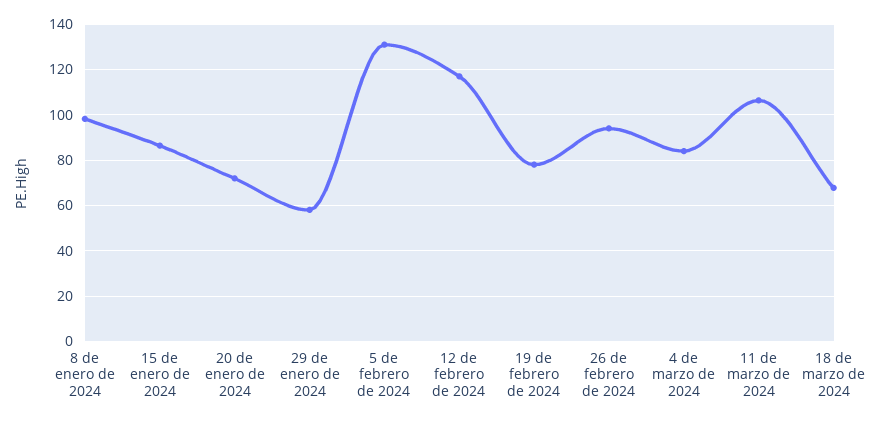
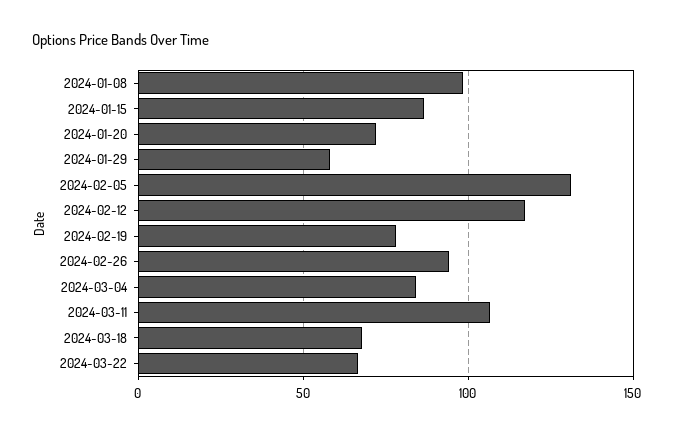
2024-03-22: none -> 65

